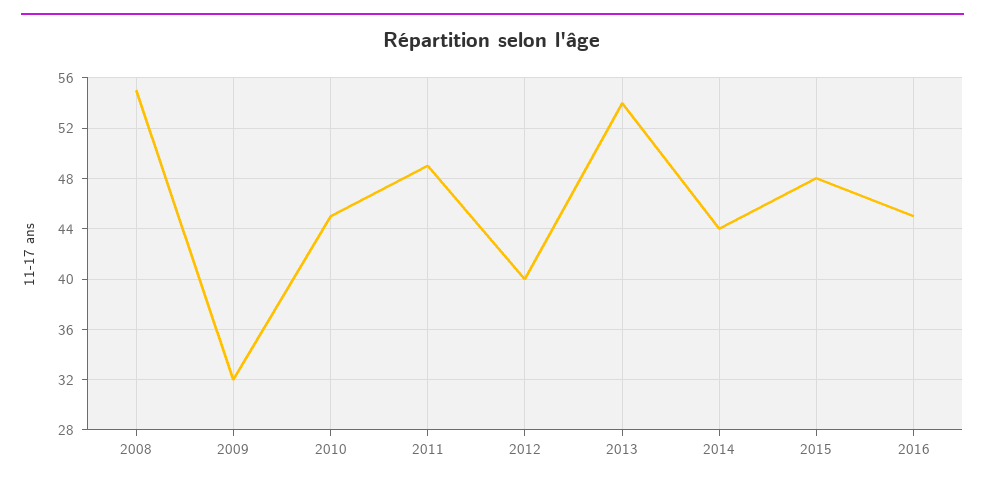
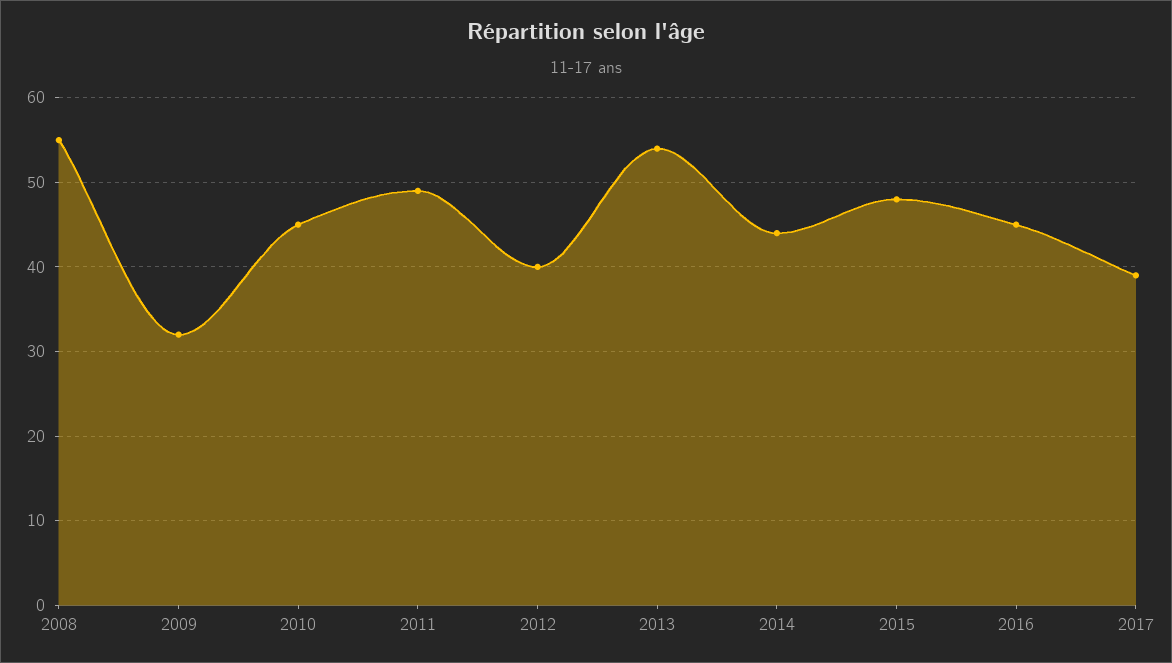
2017: none -> 39

